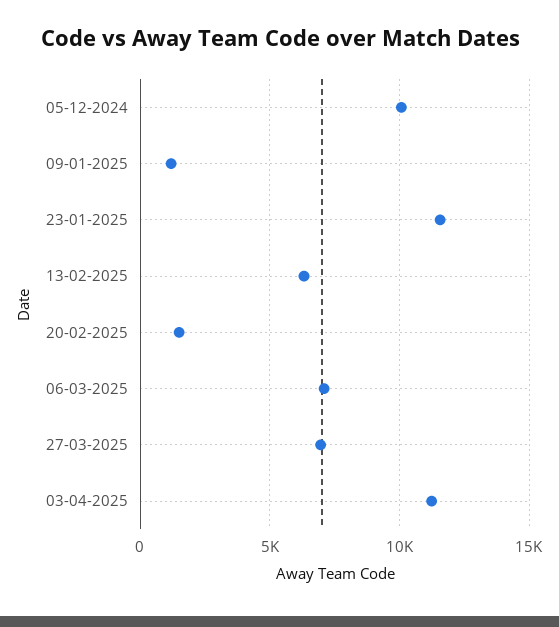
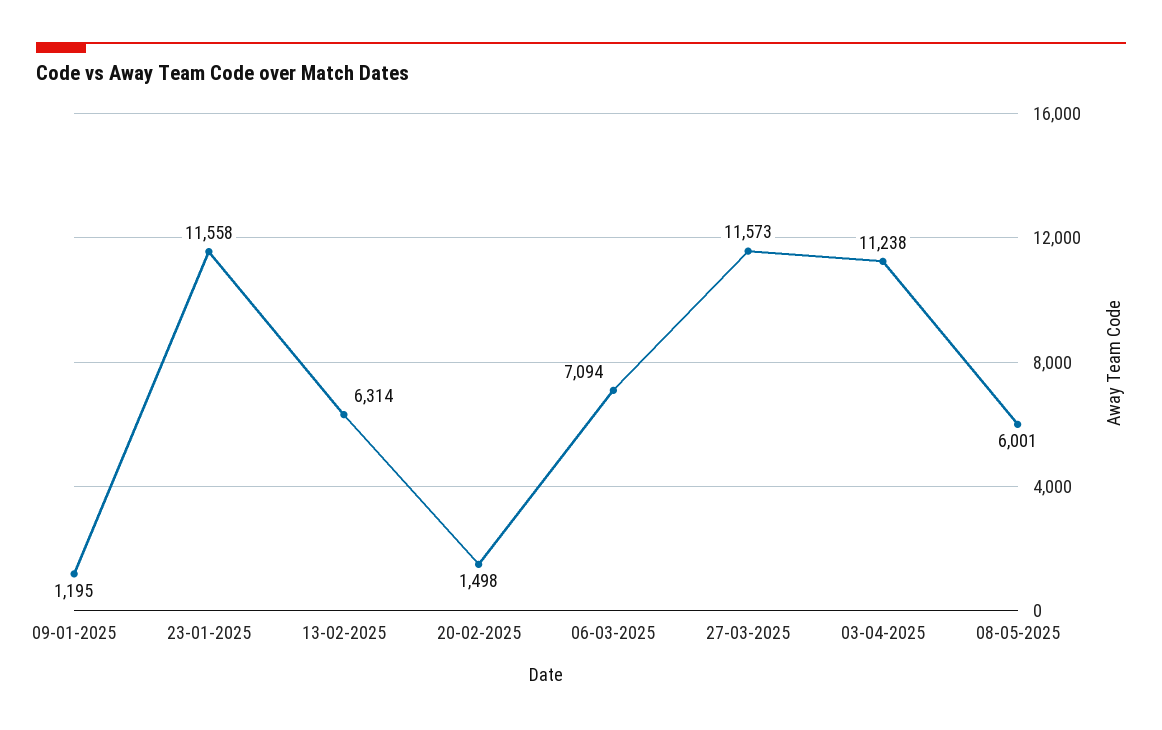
05-12-2024: 10000 -> none
27-03-2025: 7000 -> 11573
08-05-2025: none -> 6001

